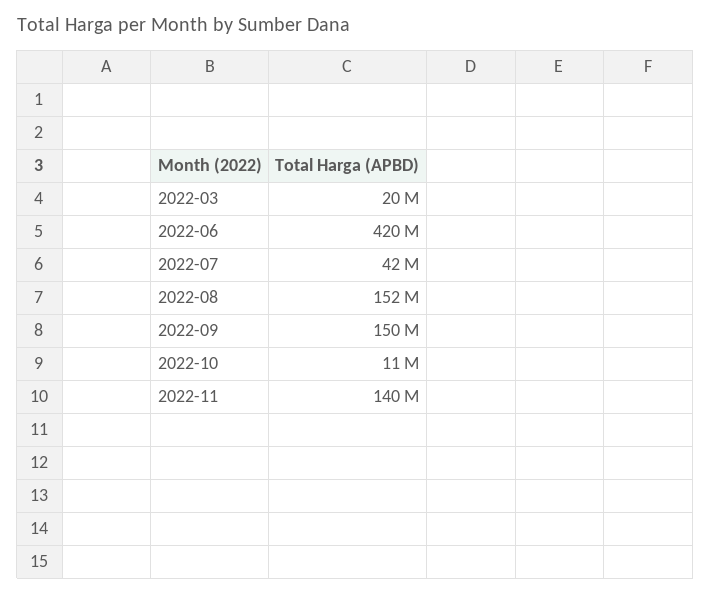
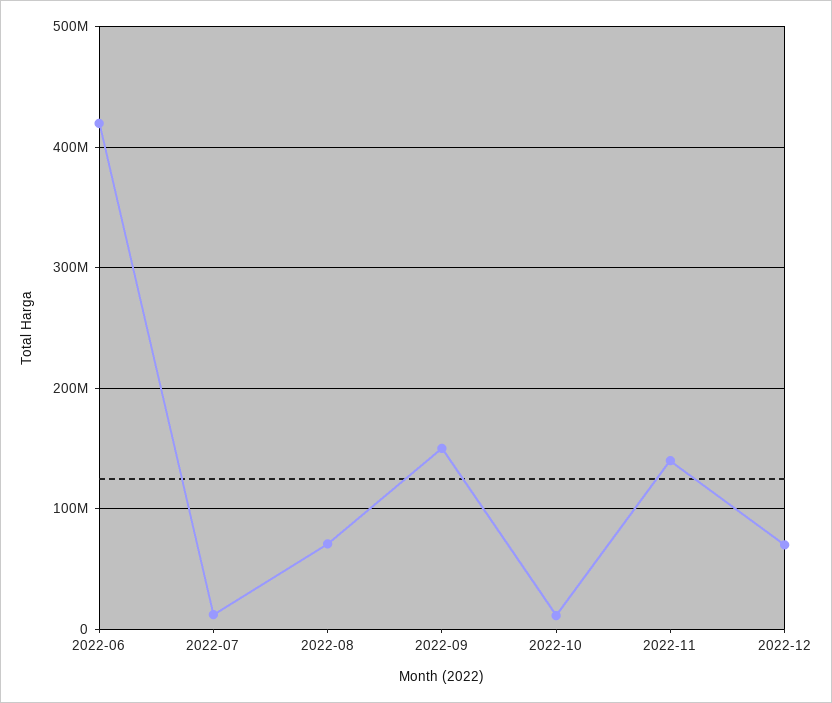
2022-03: 20000000 -> none
2022-07: 42000000 -> 10000000
2022-08: 152000000 -> 70000000
2022-12: none -> 70000000

